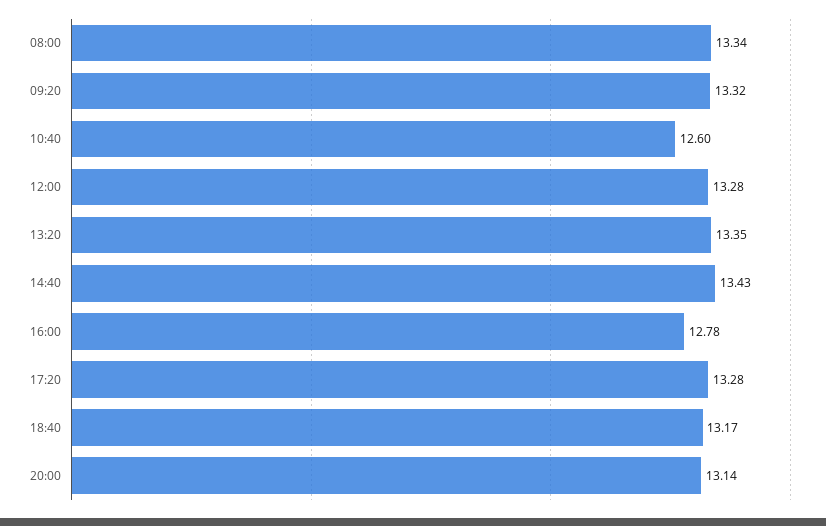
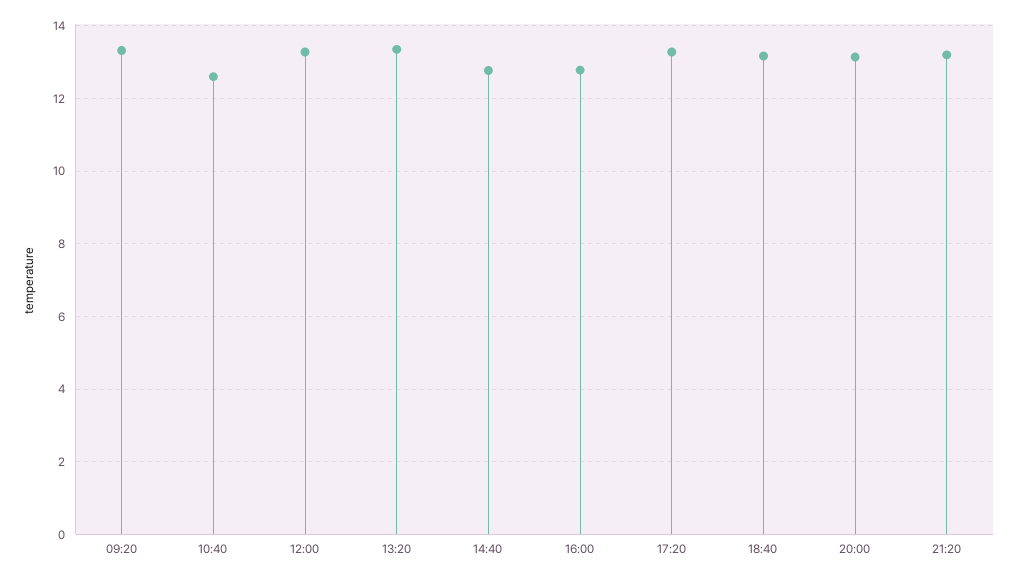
08:00: 13.34 -> none
14:40: 13.43 -> 12.8
21:20: none -> 13.2

